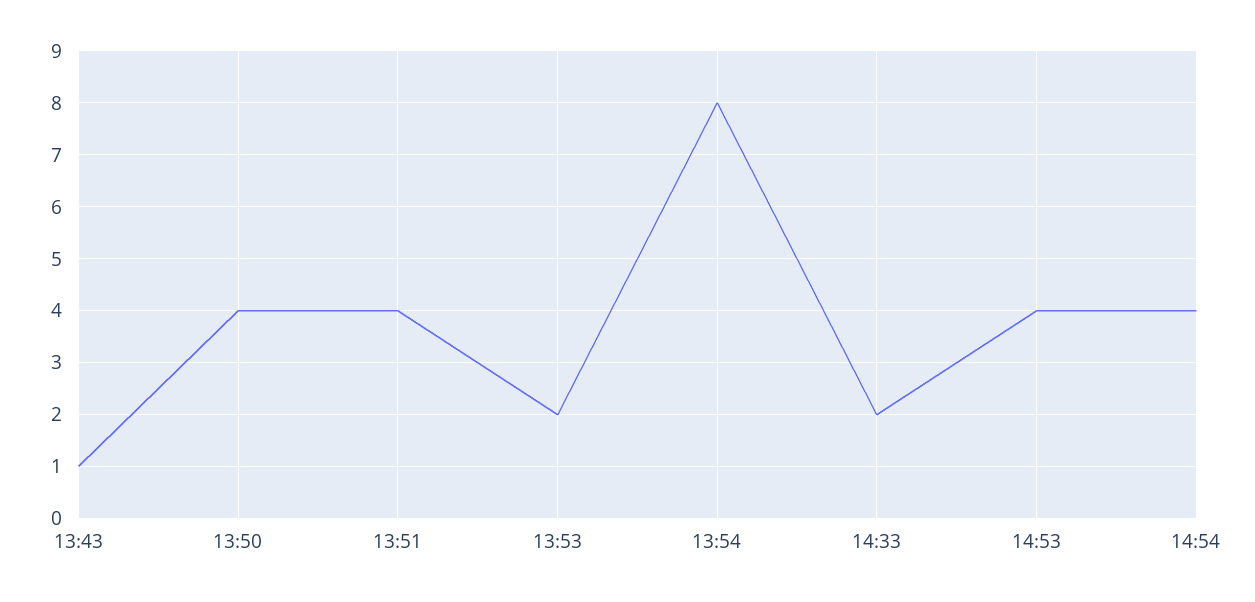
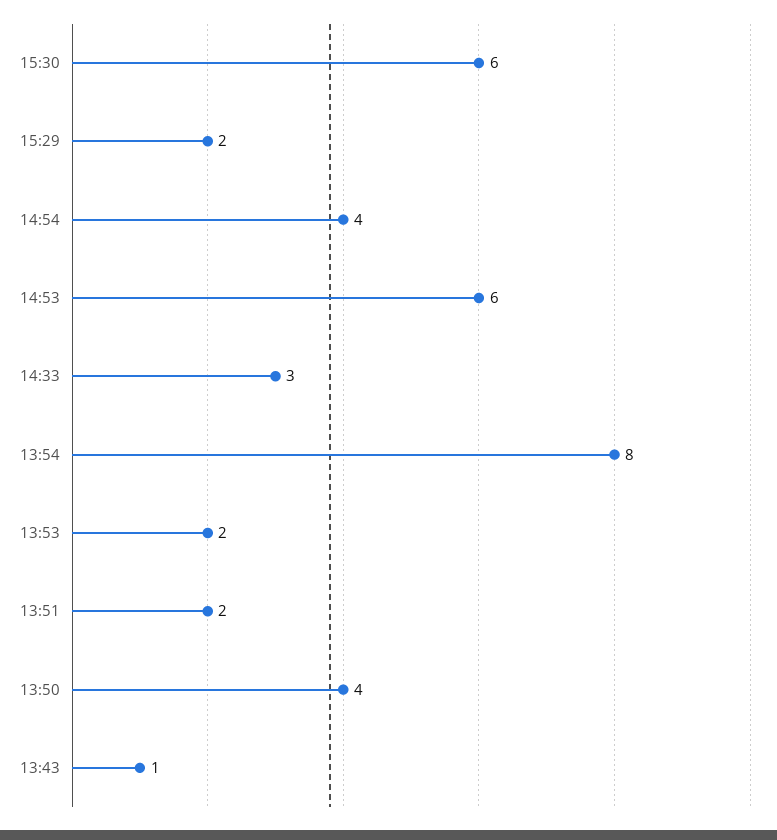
13:51: 4 -> 2
14:33: 2 -> 3
14:53: 4 -> 6
15:30: none -> 6
15:29: none -> 2

